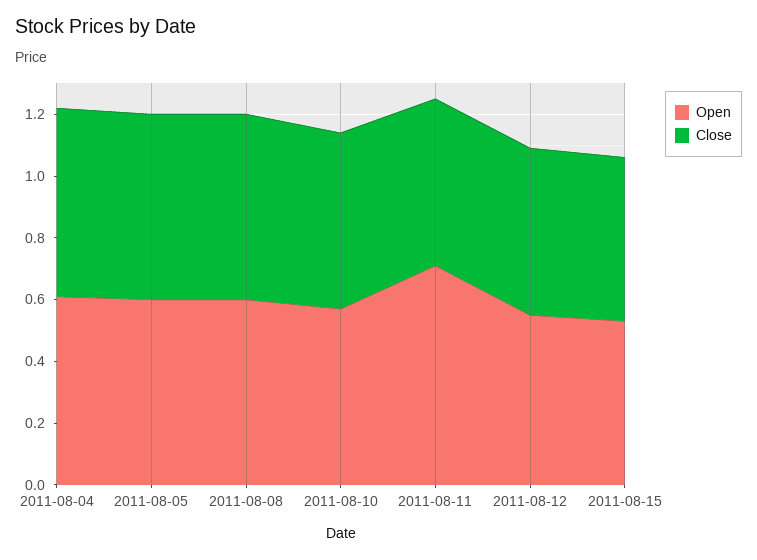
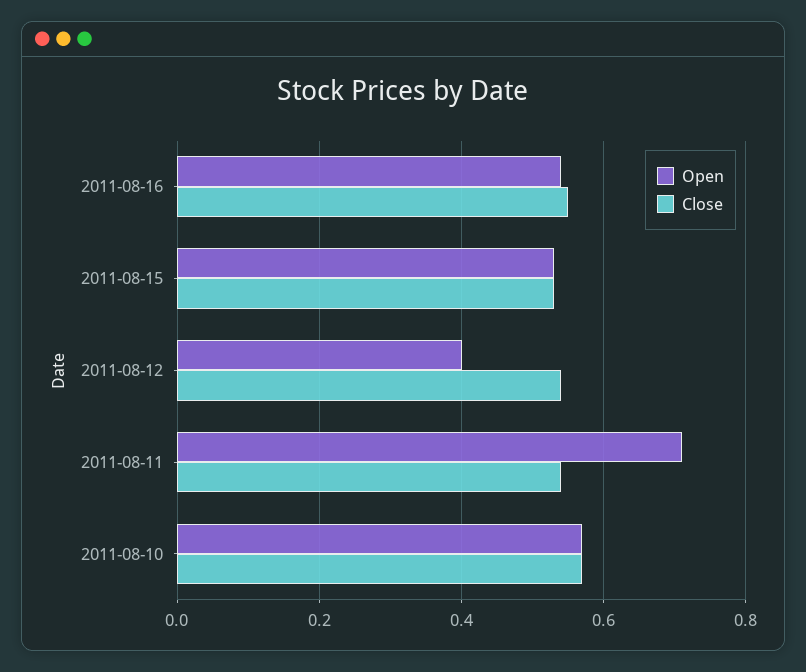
Open, 2011-08-04: 0.6 -> none
Close, 2011-08-04: 0.6 -> none
Open, 2011-08-05: 0.6 -> none
Close, 2011-08-05: 0.6 -> none
Open, 2011-08-08: 0.6 -> none
Close, 2011-08-08: 0.6 -> none
Open, 2011-08-12: 0.55 -> 0.4
Open, 2011-08-16: none -> 0.55
Close, 2011-08-16: none -> 0.55

